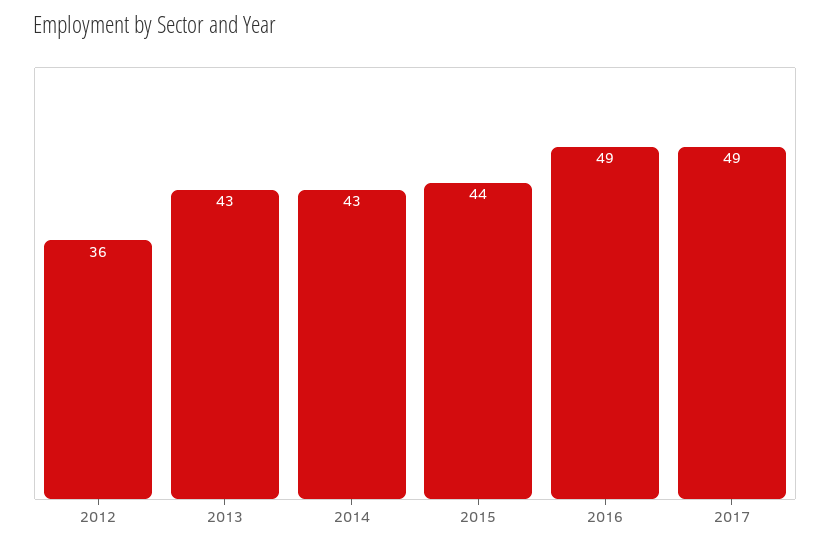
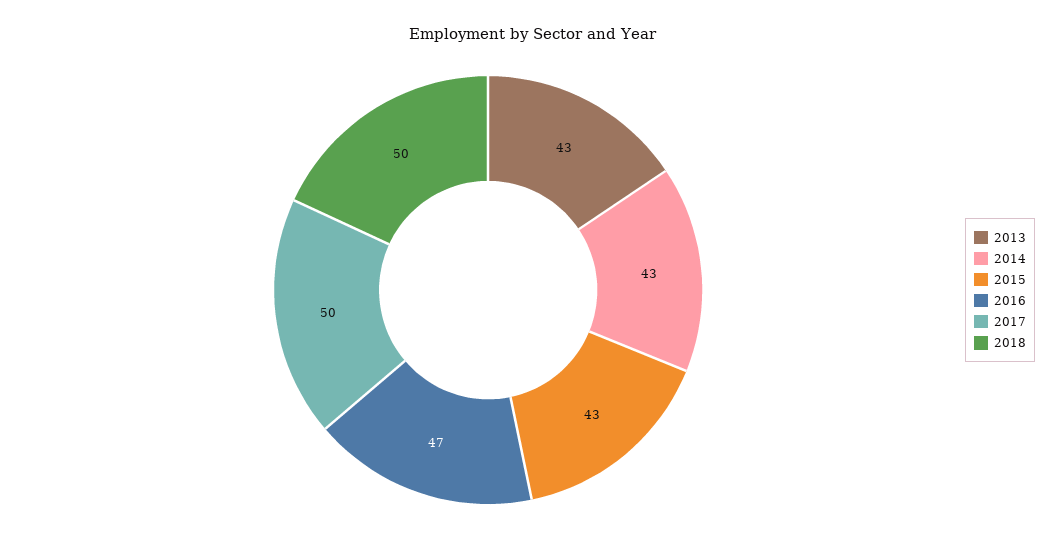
2012: 36 -> none
2015: 44 -> 43
2016: 49 -> 47
2017: 49 -> 50
2018: none -> 50

